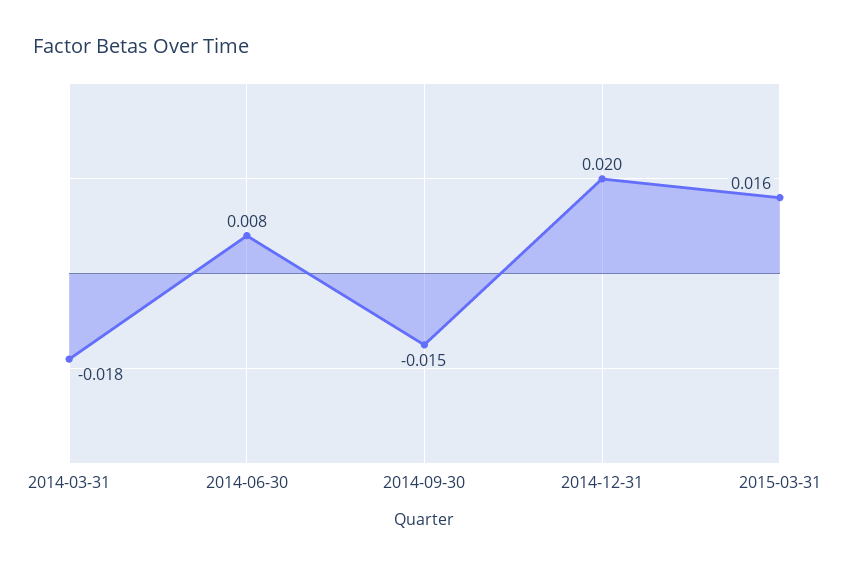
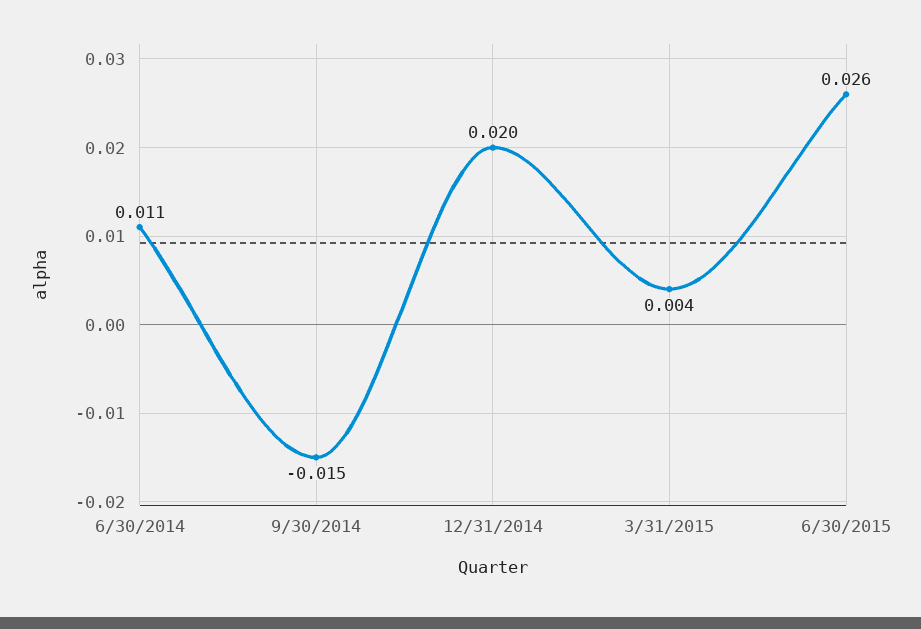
2014-03-31: -0.018 -> none
2014-06-30: 0.008 -> 0.011
2015-03-31: 0.016 -> 0.004
6/30/2015: none -> 0.026

